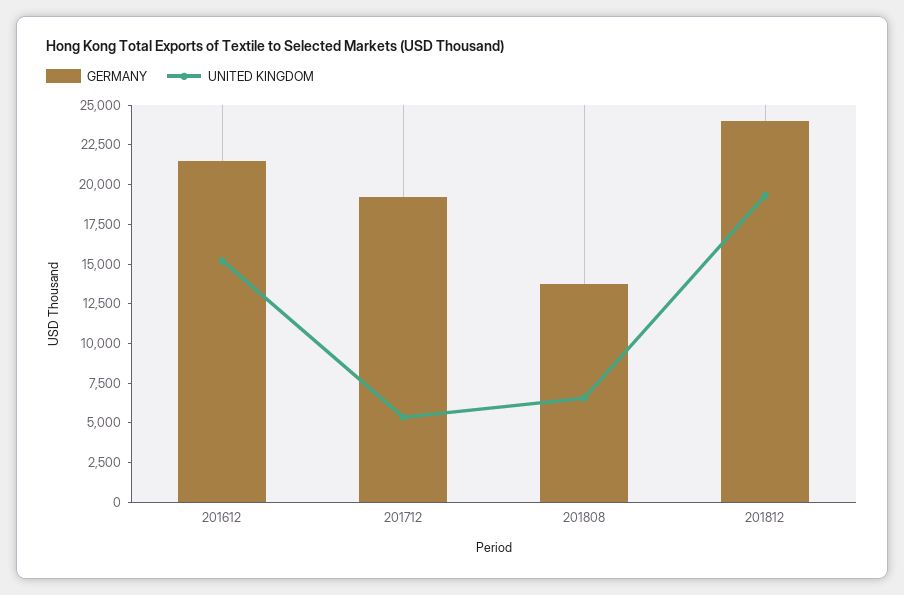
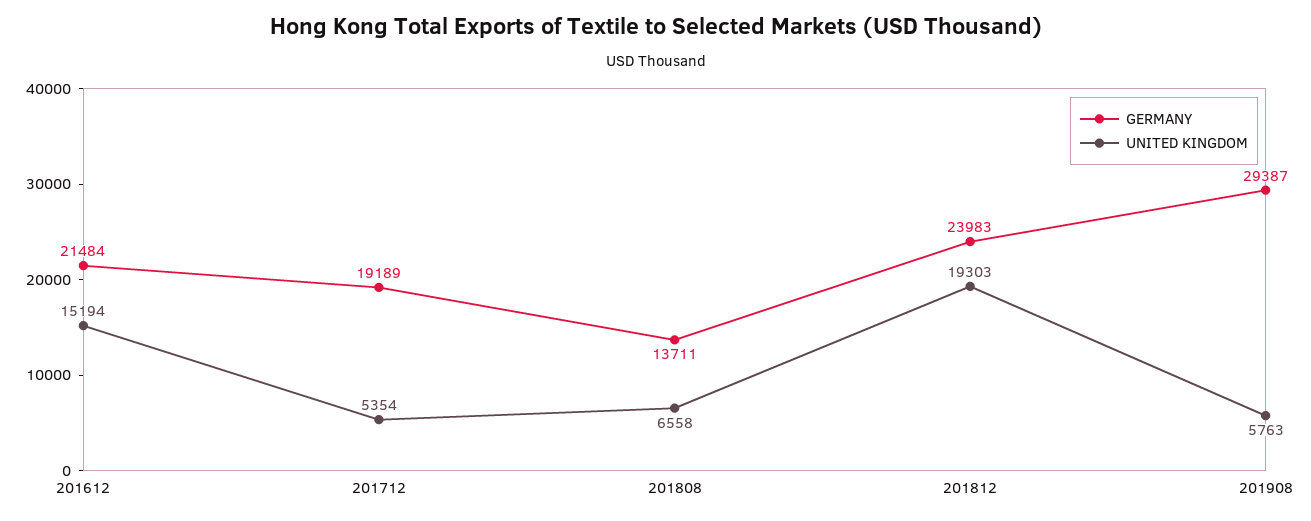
GERMANY, 201908: none -> 29387
UNITED KINGDOM, 201908: none -> 5763

